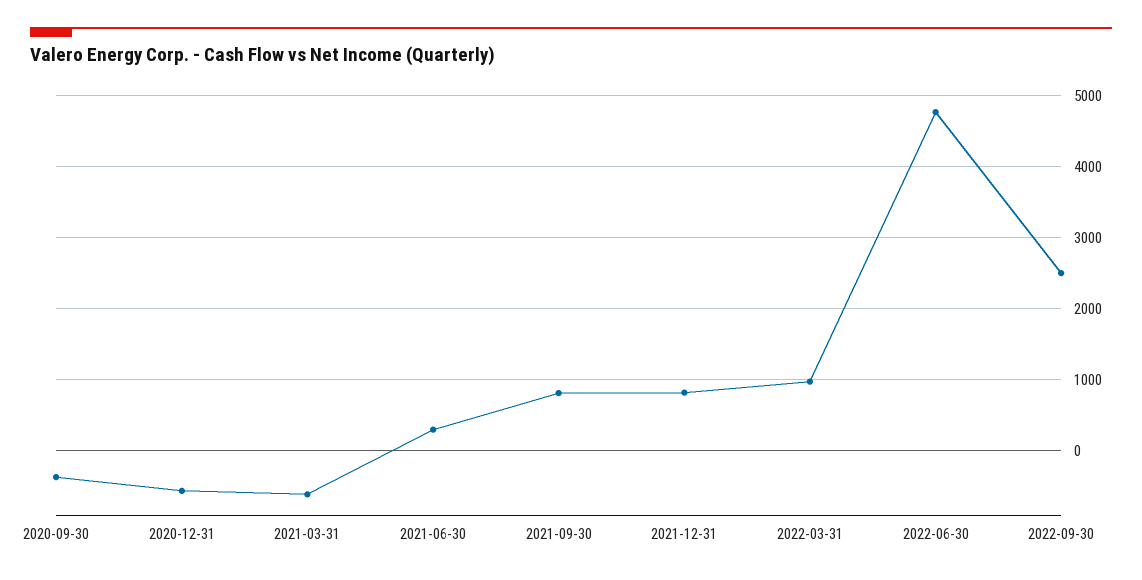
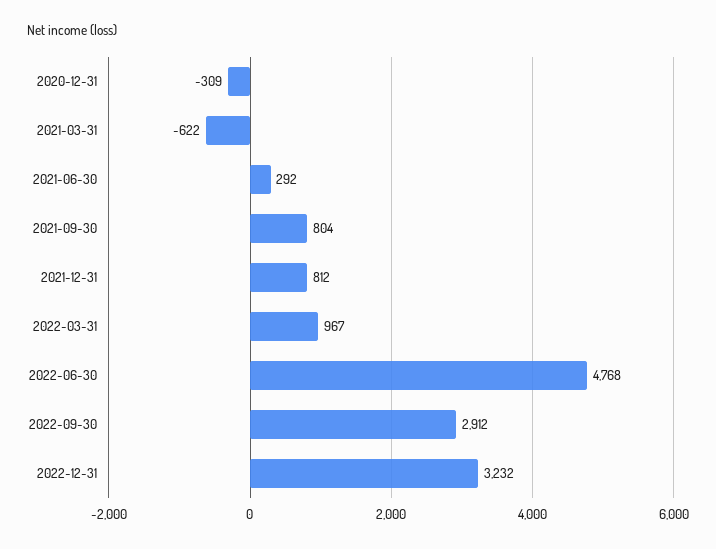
2020-09-30: -400 -> none
2020-12-31: -600 -> -309
2022-09-30: 2500 -> 2912
2022-12-31: none -> 3232

